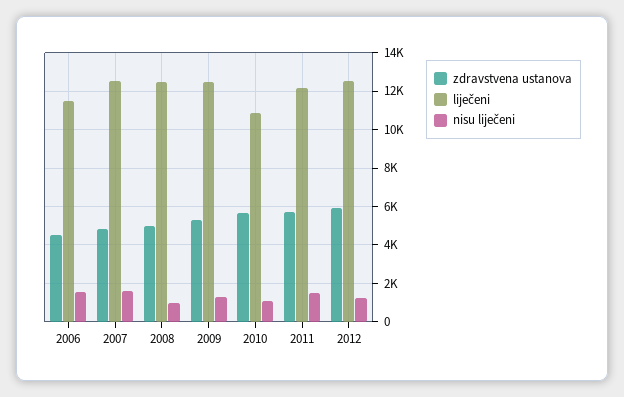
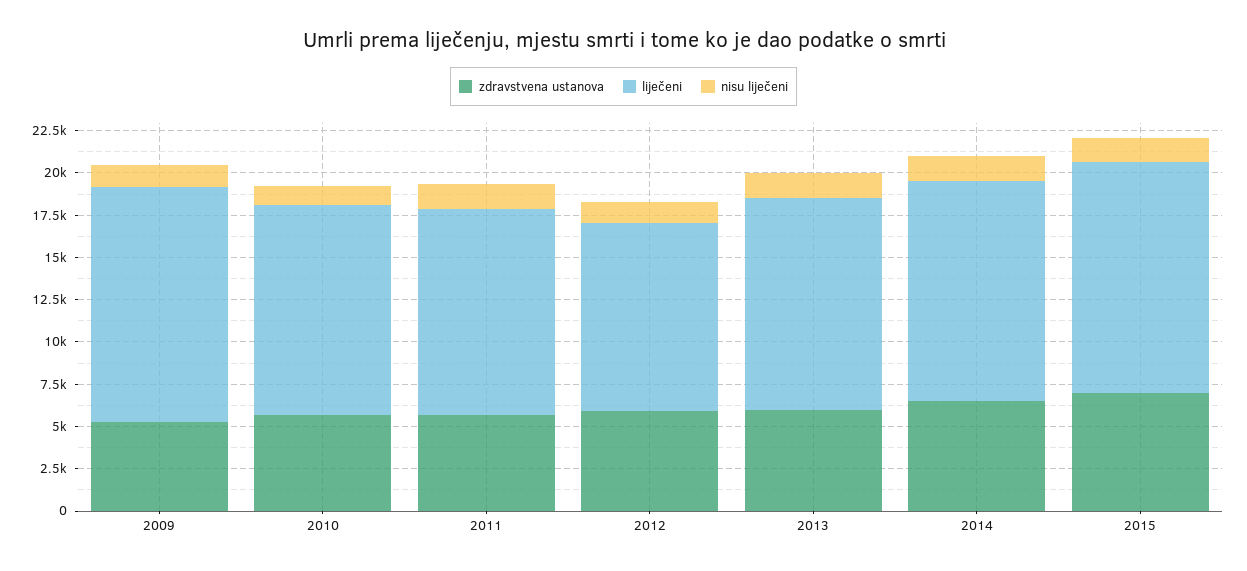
zdravstvena ustanova, 2006: 4500 -> none
liječeni, 2006: 11500 -> none
nisu liječeni, 2006: 1500 -> none
zdravstvena ustanova, 2007: 5000 -> none
liječeni, 2007: 12500 -> none
nisu liječeni, 2007: 1500 -> none
zdravstvena ustanova, 2008: 5000 -> none
liječeni, 2008: 12500 -> none
nisu liječeni, 2008: 1000 -> none
liječeni, 2009: 12500 -> 14000
liječeni, 2010: 11000 -> 12500
liječeni, 2012: 12500 -> 11000
zdravstvena ustanova, 2013: none -> 6000
liječeni, 2013: none -> 12500
nisu liječeni, 2013: none -> 1500
zdravstvena ustanova, 2014: none -> 6500
liječeni, 2014: none -> 13000
nisu liječeni, 2014: none -> 1500
zdravstvena ustanova, 2015: none -> 7000
liječeni, 2015: none -> 13500
nisu liječeni, 2015: none -> 1500

